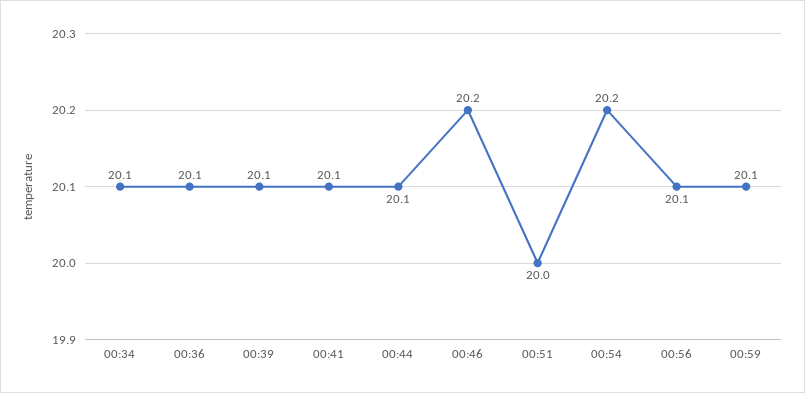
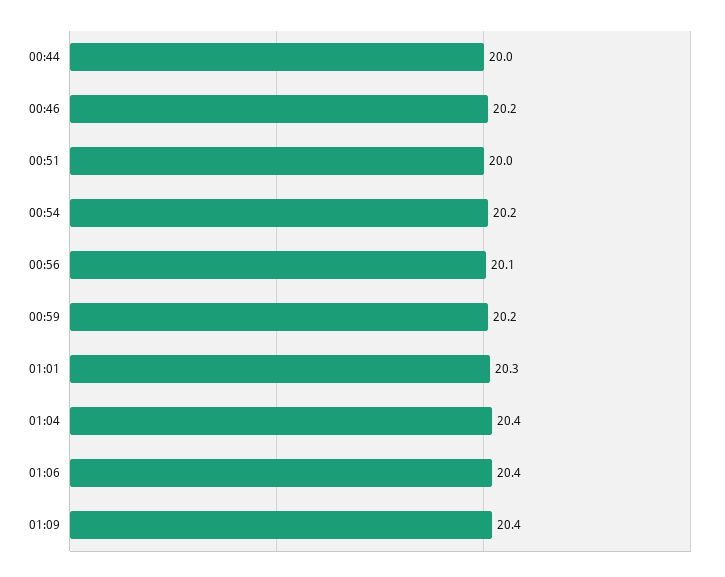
00:34: 20.1 -> none
00:36: 20.1 -> none
00:39: 20.1 -> none
00:41: 20.1 -> none
00:44: 20.1 -> 20
00:59: 20.1 -> 20.2
01:01: none -> 20.3
01:04: none -> 20.4
01:06: none -> 20.4
01:09: none -> 20.4

